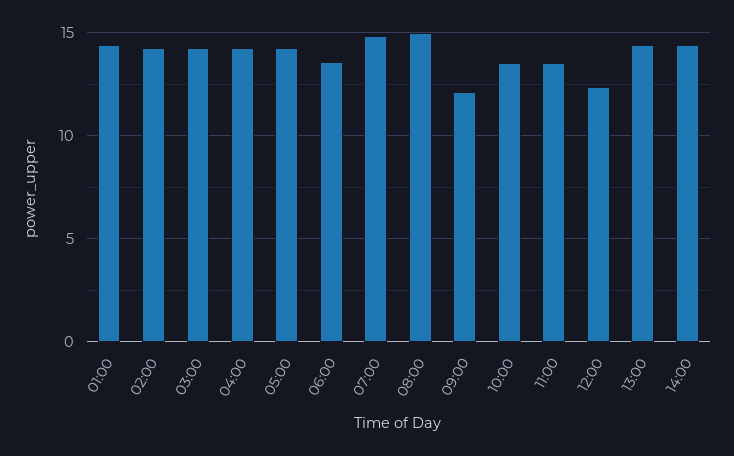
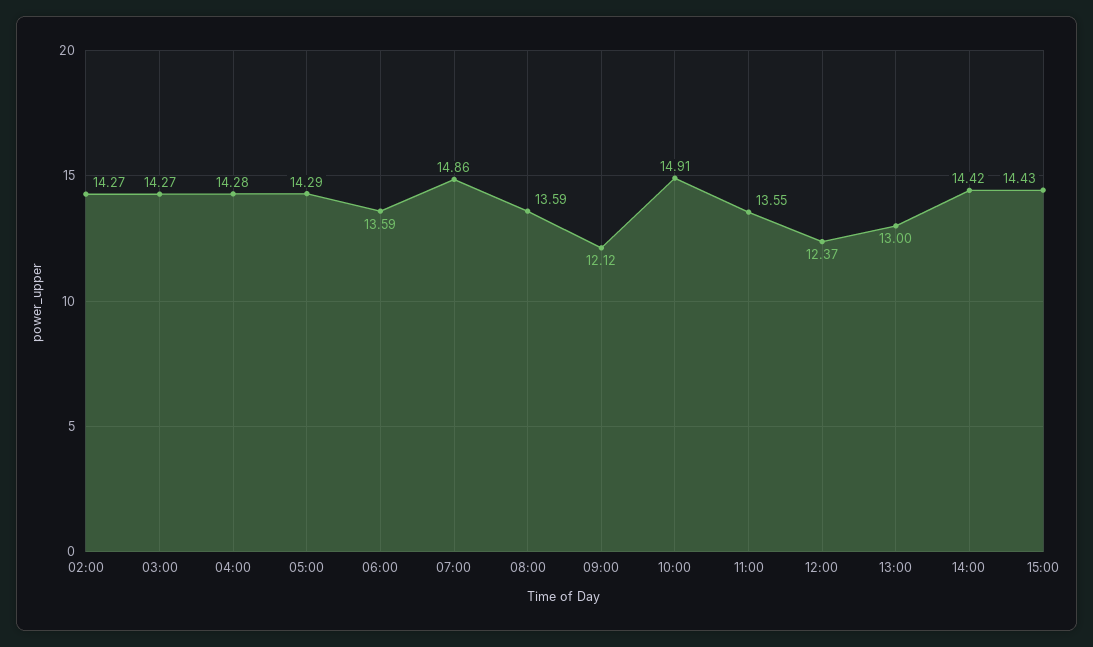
01:00: 14.5 -> none
08:00: 15 -> 13.59
10:00: 13.5 -> 14.91
13:00: 14.5 -> 13
15:00: none -> 14.43

